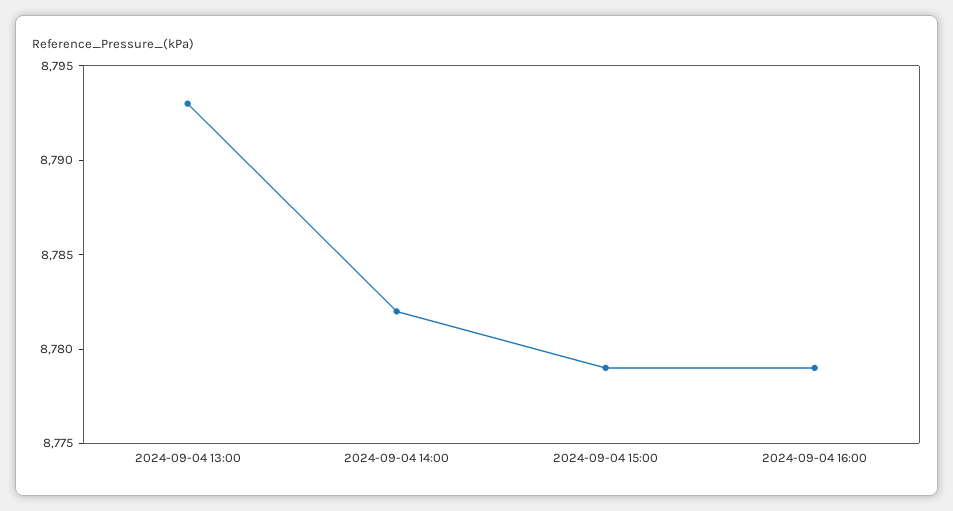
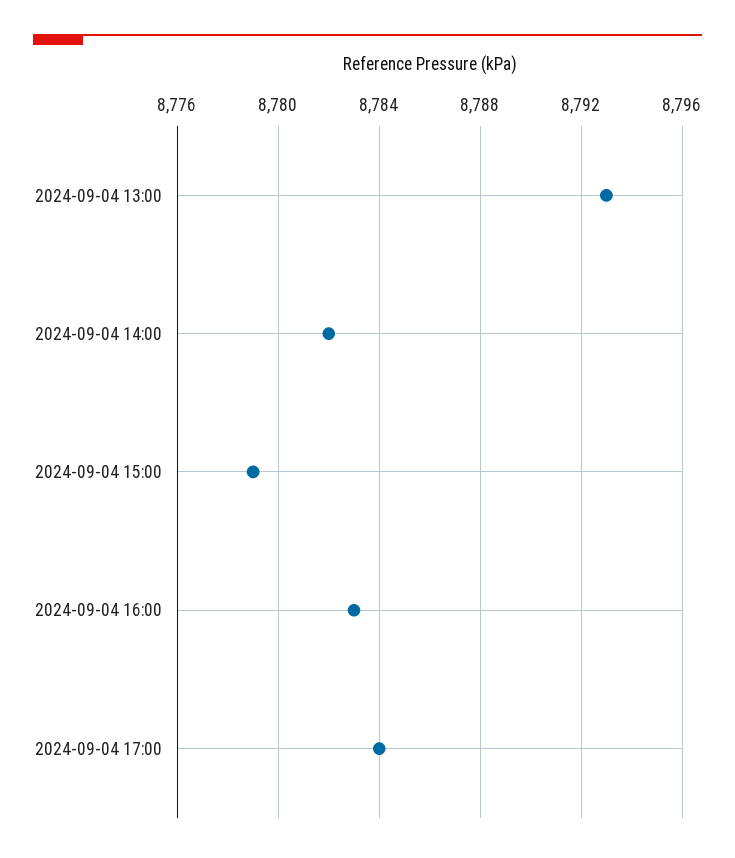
2024-09-04 16:00: 8779 -> 8783
2024-09-04 17:00: none -> 8784

